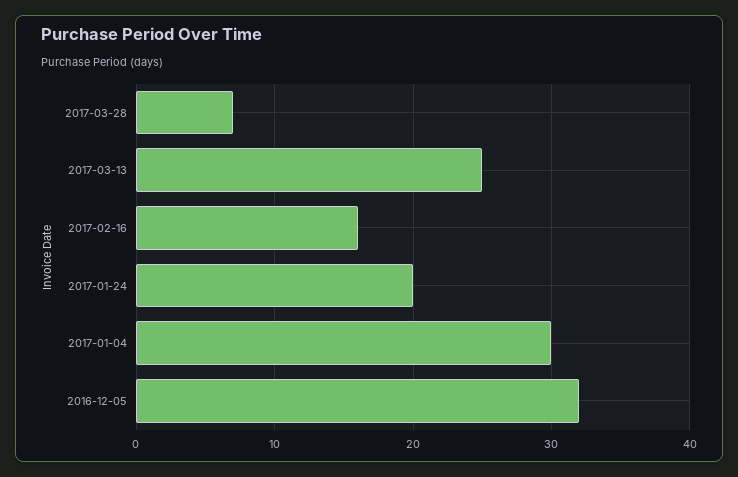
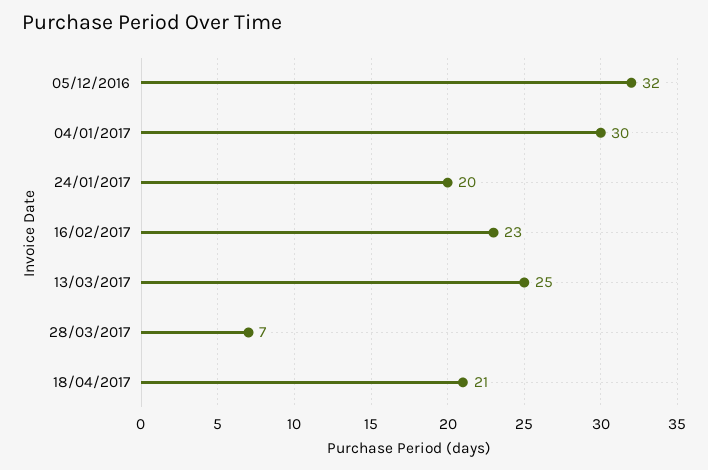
2017-02-16: 16 -> 23
18/04/2017: none -> 21

